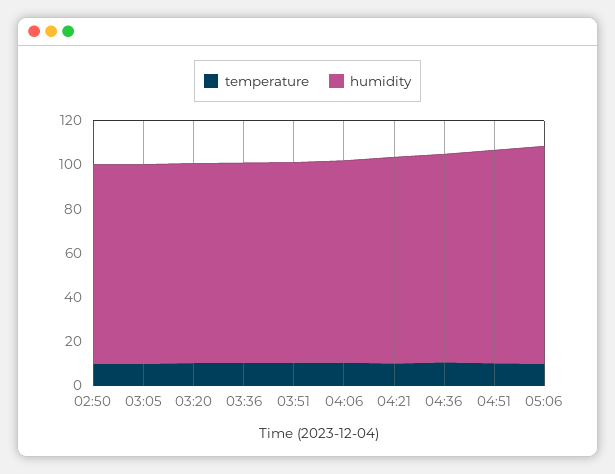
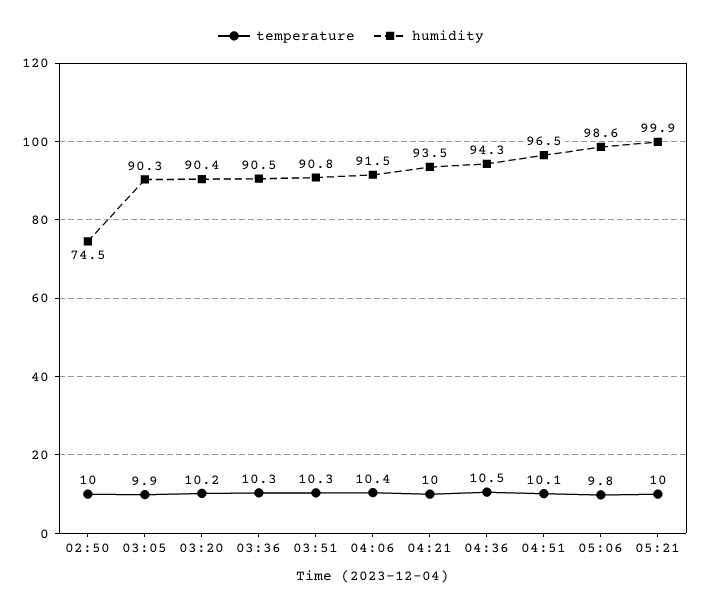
humidity, 02:50: 90 -> 74.5
temperature, 05:21: none -> 10
humidity, 05:21: none -> 99.9

